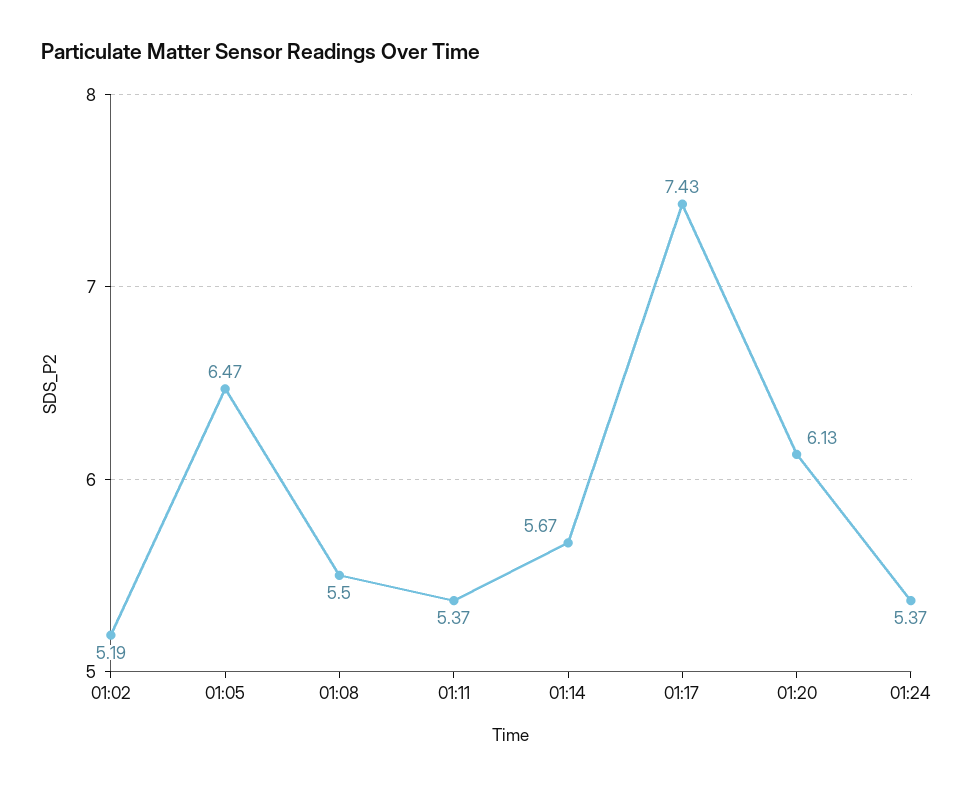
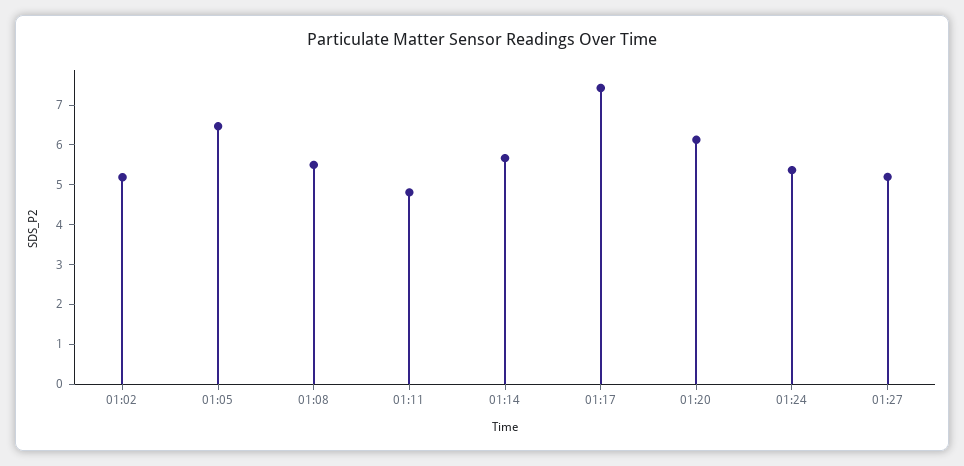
01:11: 5.37 -> 4.75
01:27: none -> 5.25

